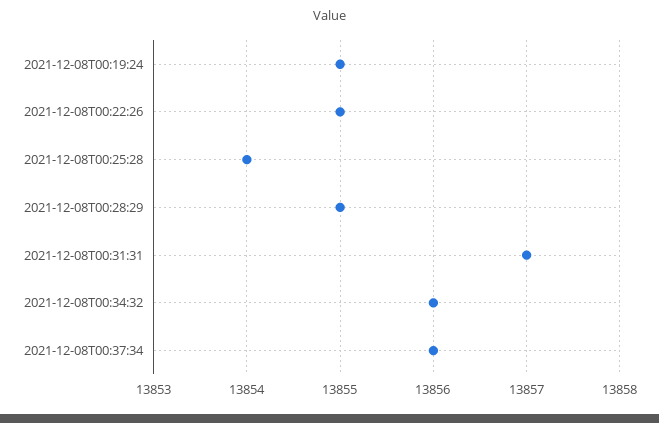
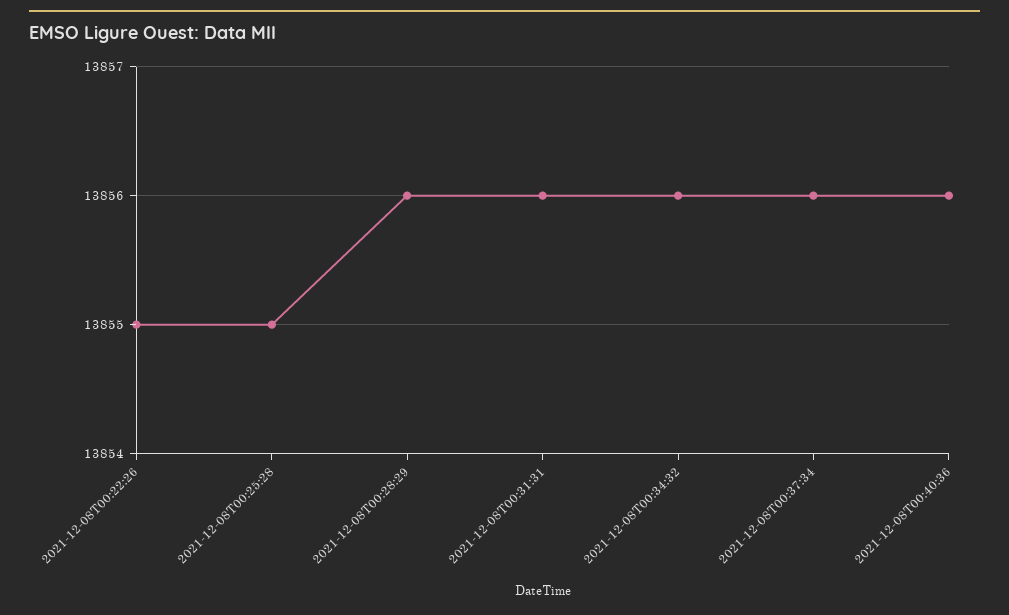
2021-12-08T00:19:24: 13855 -> none
2021-12-08T00:25:28: 13854 -> 13855
2021-12-08T00:28:29: 13855 -> 13856
2021-12-08T00:31:31: 13857 -> 13856
2021-12-08T00:40:36: none -> 13856

